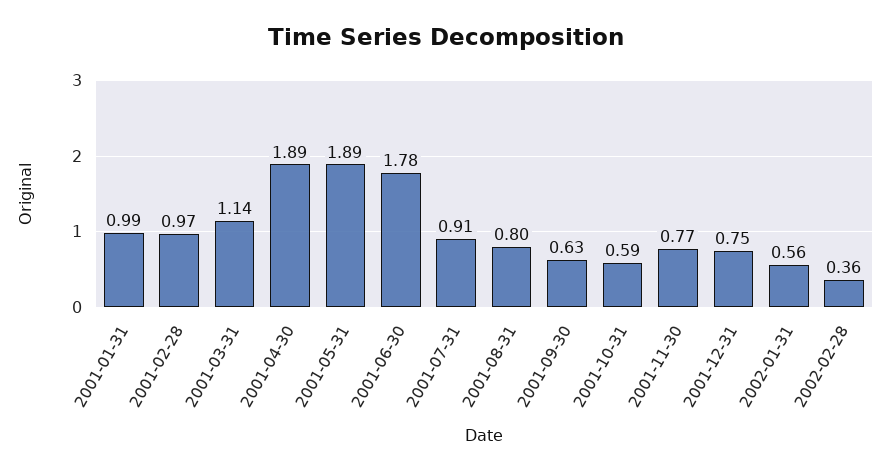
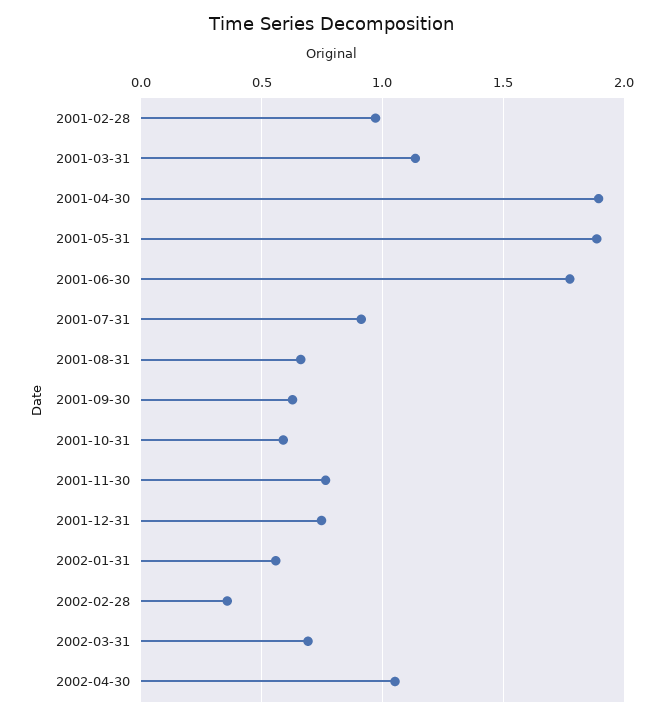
2001-01-31: 0.99 -> none
2001-08-31: 0.8 -> 0.65
2002-03-31: none -> 0.7
2002-04-30: none -> 1.05

